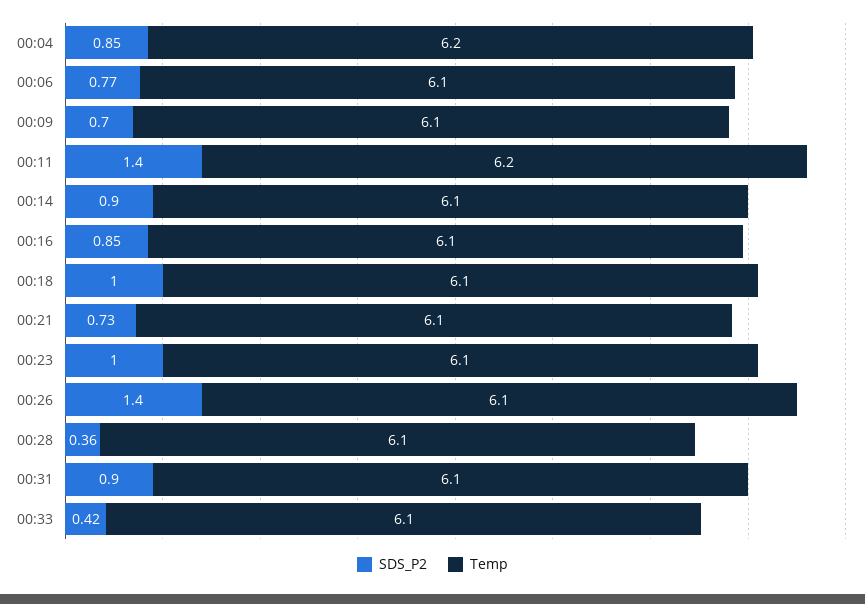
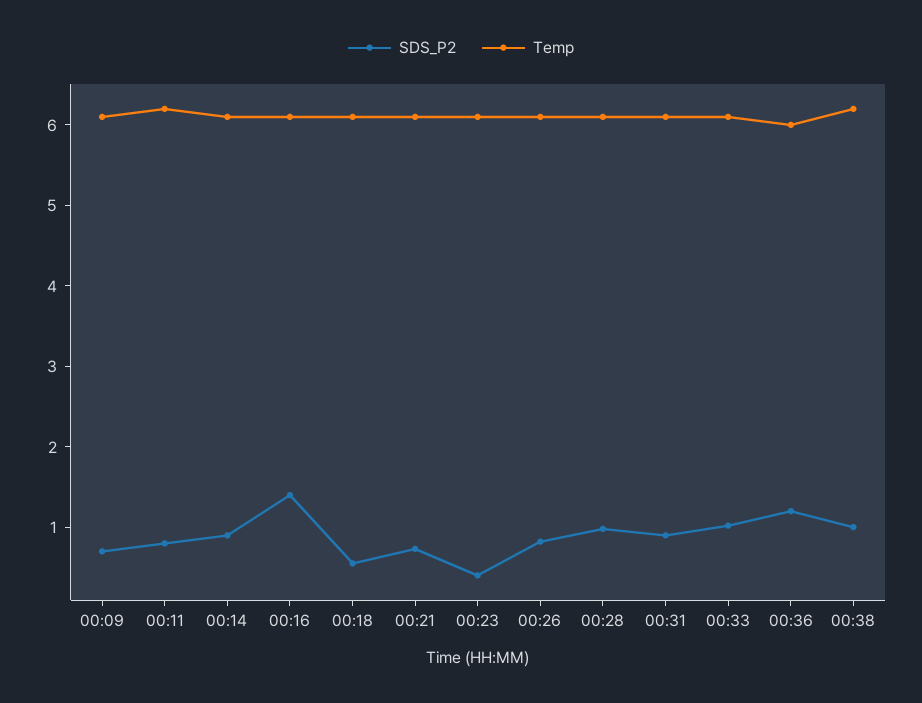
SDS_P2, 00:04: 0.85 -> none
Temp, 00:04: 6.2 -> none
SDS_P2, 00:06: 0.77 -> none
Temp, 00:06: 6.1 -> none
SDS_P2, 00:11: 1.4 -> 0.8
SDS_P2, 00:16: 0.85 -> 1.4
SDS_P2, 00:18: 1 -> 0.6
SDS_P2, 00:23: 1 -> 0.4
SDS_P2, 00:26: 1.4 -> 0.8
SDS_P2, 00:28: 0.36 -> 1
SDS_P2, 00:33: 0.42 -> 1
SDS_P2, 00:36: none -> 1.2
Temp, 00:36: none -> 6
SDS_P2, 00:38: none -> 1
Temp, 00:38: none -> 6.2

